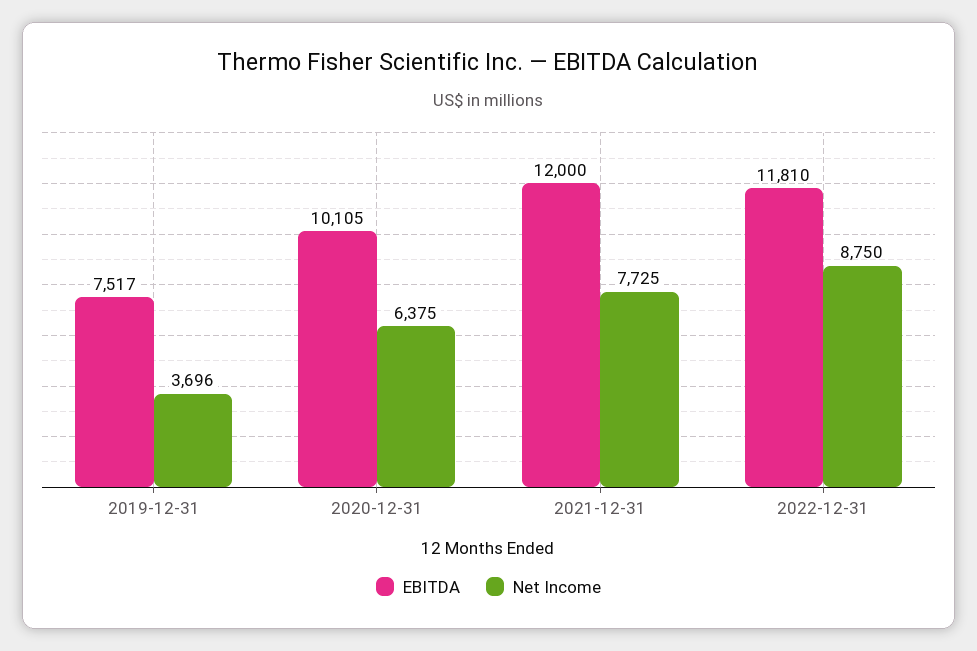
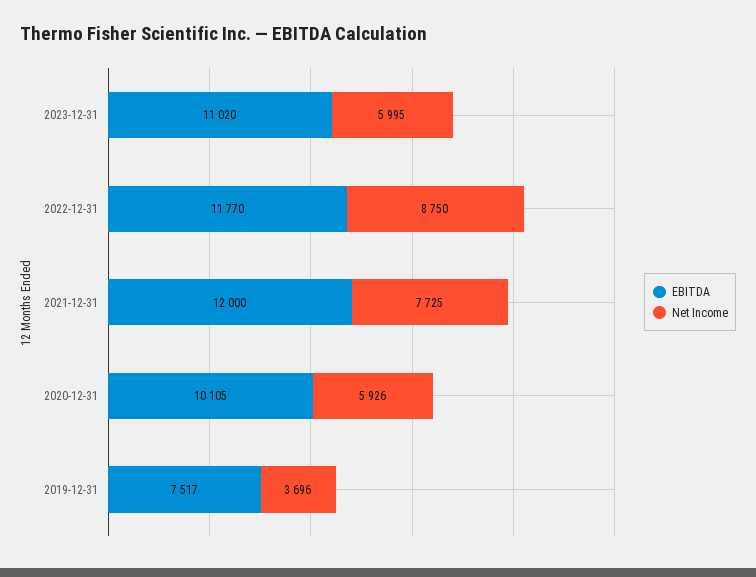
Net Income, 2020-12-31: 6375 -> 5926
EBITDA, 2022-12-31: 11810 -> 11770
EBITDA, 2023-12-31: none -> 11020
Net Income, 2023-12-31: none -> 5995

